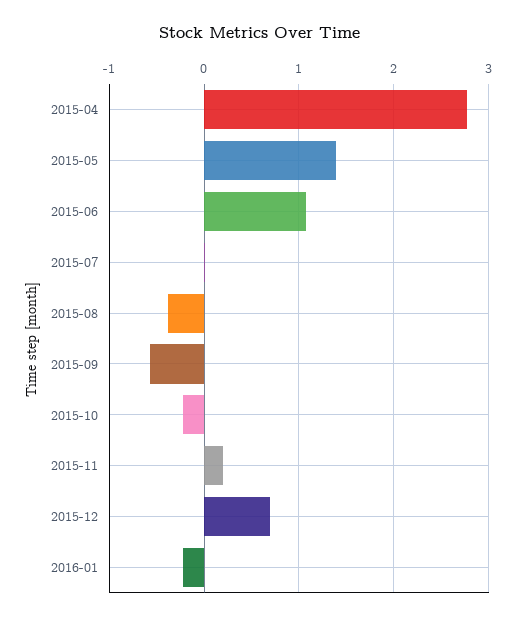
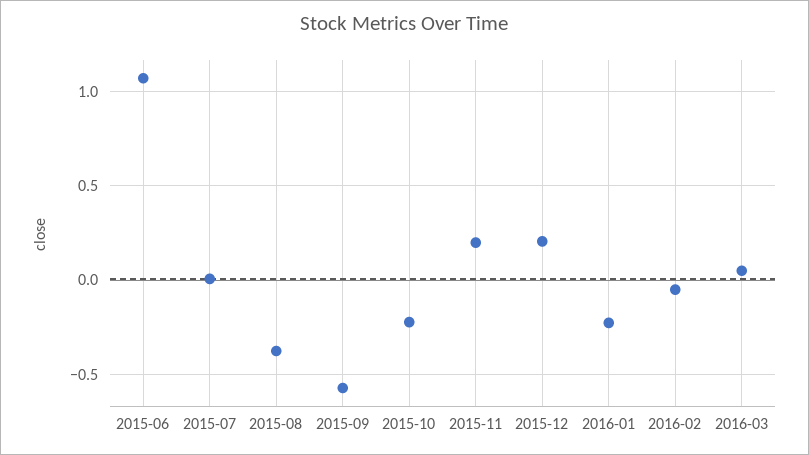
2015-04: 2.8 -> none
2015-05: 1.4 -> none
2015-12: 0.7 -> 0.2
2016-02: none -> -0.05
2016-03: none -> 0.05

